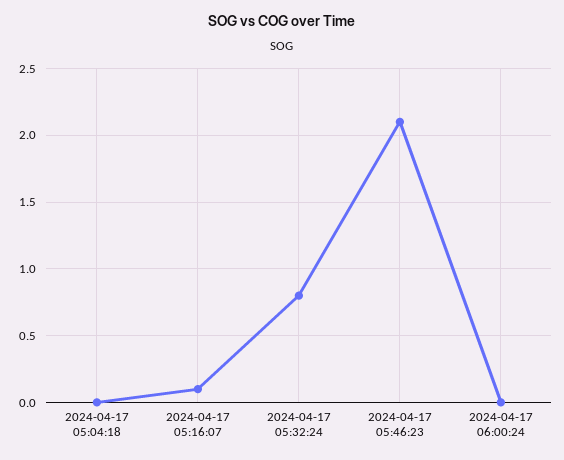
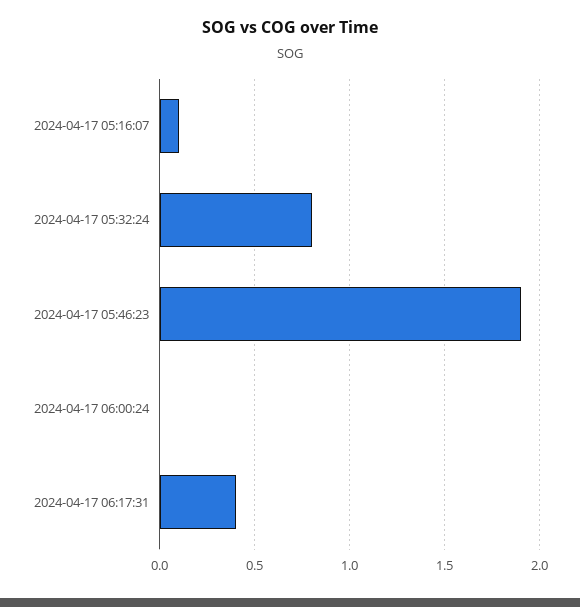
2024-04-17 05:04:18: 0 -> none
2024-04-17 05:46:23: 2.1 -> 1.9
2024-04-17 06:17:31: none -> 0.4

